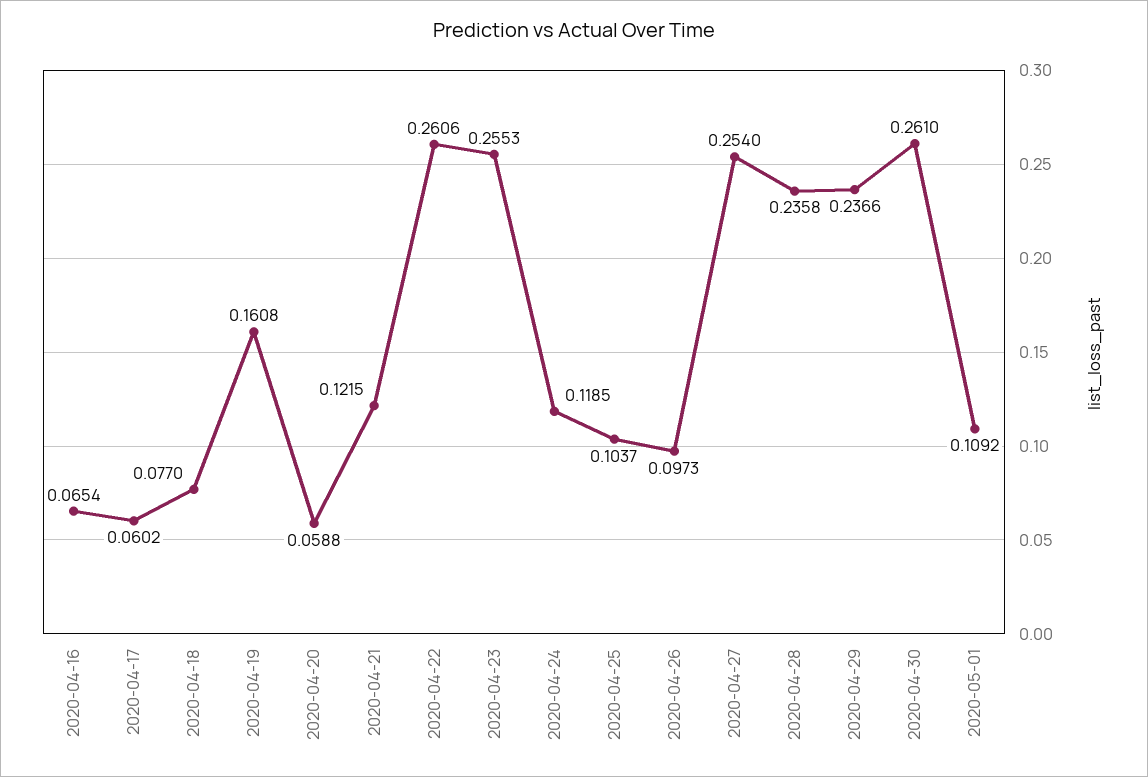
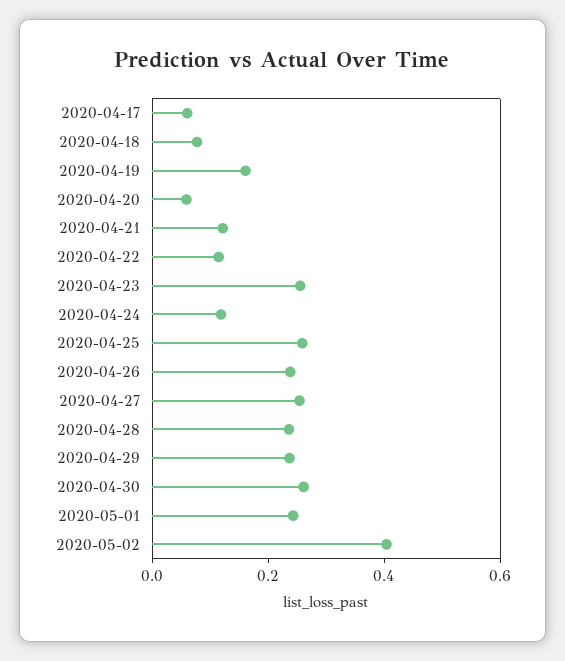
2020-04-16: 0.0654 -> none
2020-04-22: 0.2606 -> 0.1
2020-04-25: 0.1037 -> 0.25
2020-04-26: 0.0973 -> 0.25
2020-05-01: 0.1092 -> 0.25
2020-05-02: none -> 0.4

